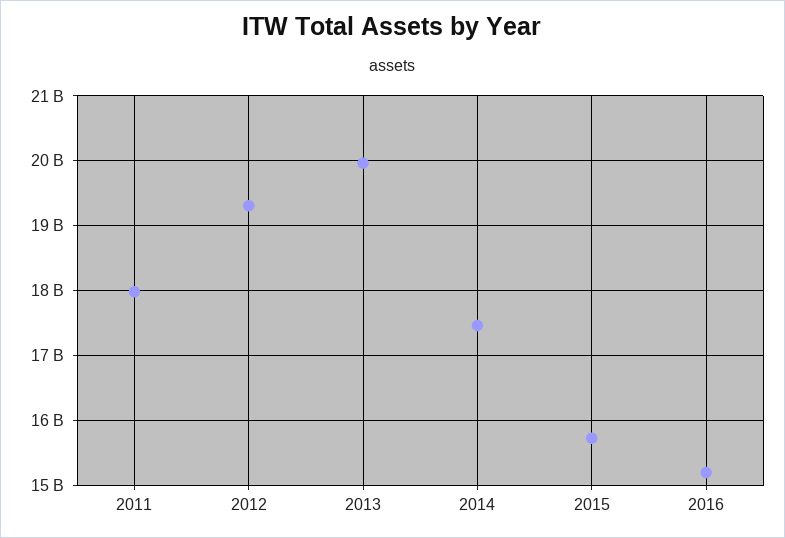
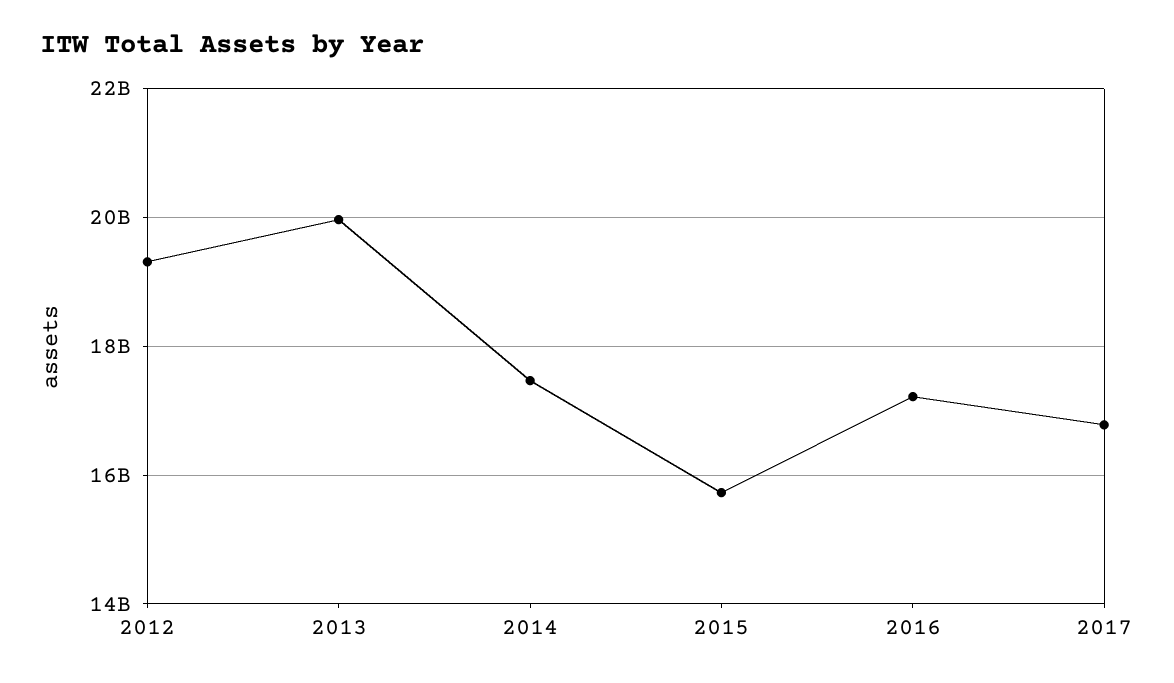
2011: 18000000000 -> none
2016: 15200000000 -> 17200000000
2017: none -> 16800000000

